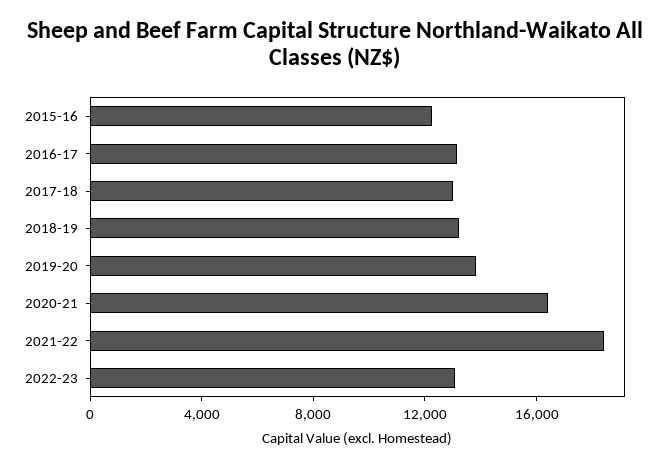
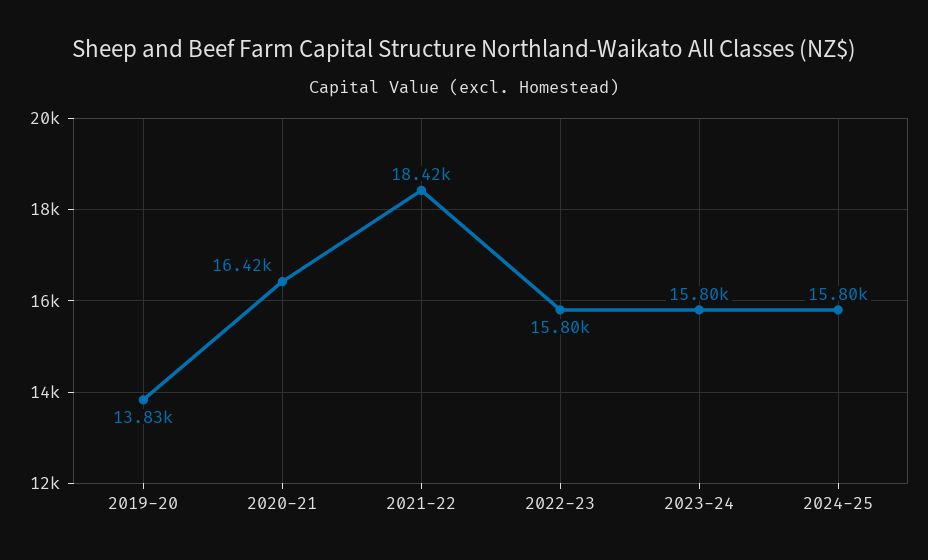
2015-16: 12000 -> none
2016-17: 13000 -> none
2017-18: 13000 -> none
2018-19: 13000 -> none
2022-23: 13000 -> 15800
2023-24: none -> 15800
2024-25: none -> 15800

